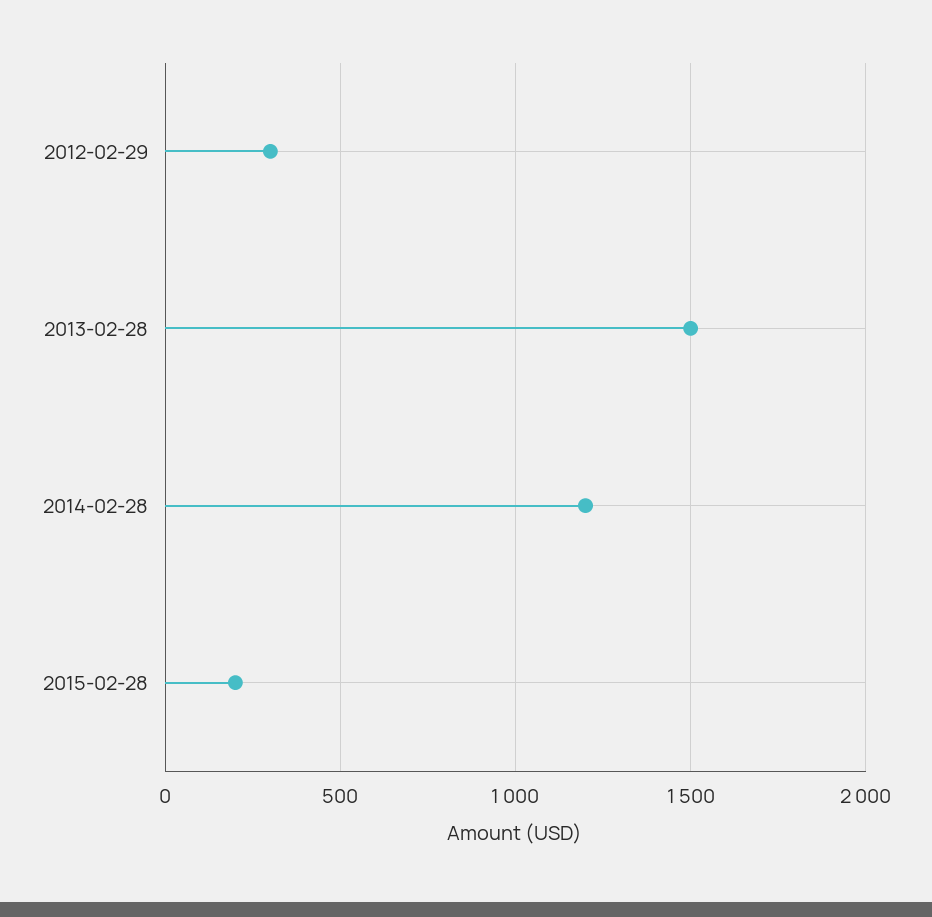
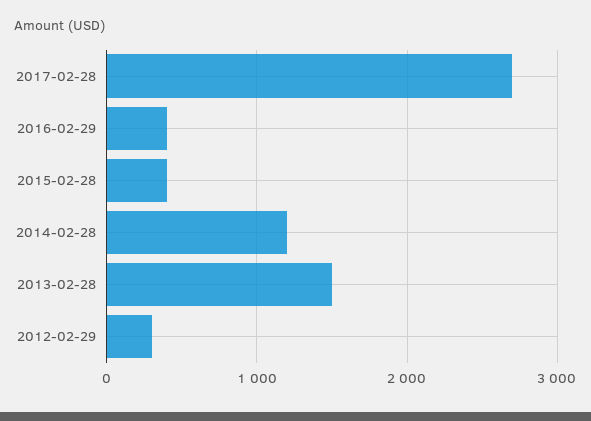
2015-02-28: 200 -> 400
2017-02-28: none -> 2700
2016-02-29: none -> 400

